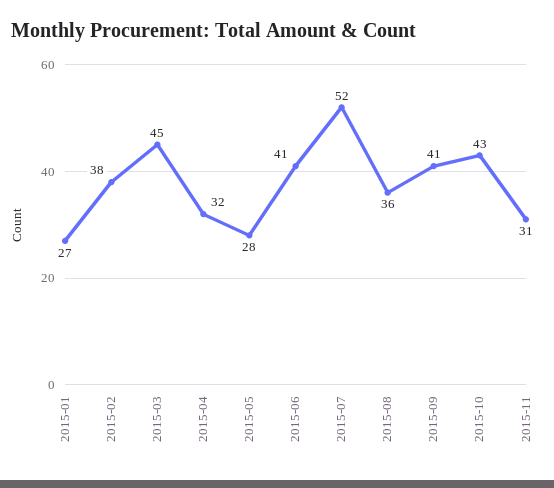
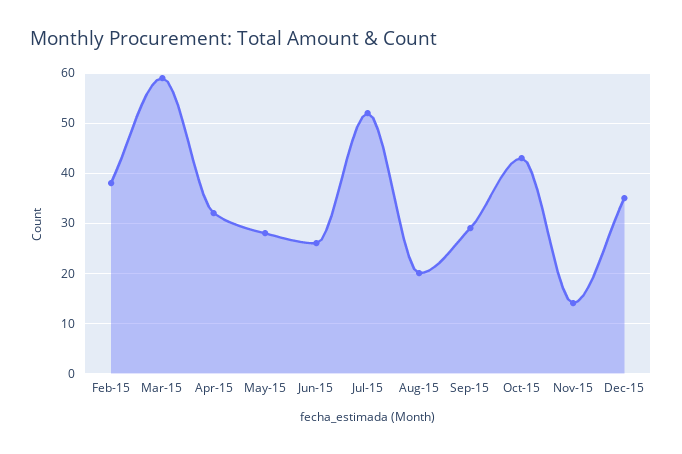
2015-01: 27 -> none
2015-03: 45 -> 60
2015-06: 41 -> 25
2015-08: 36 -> 20
2015-09: 41 -> 30
2015-11: 31 -> 15
Dec-15: none -> 35

